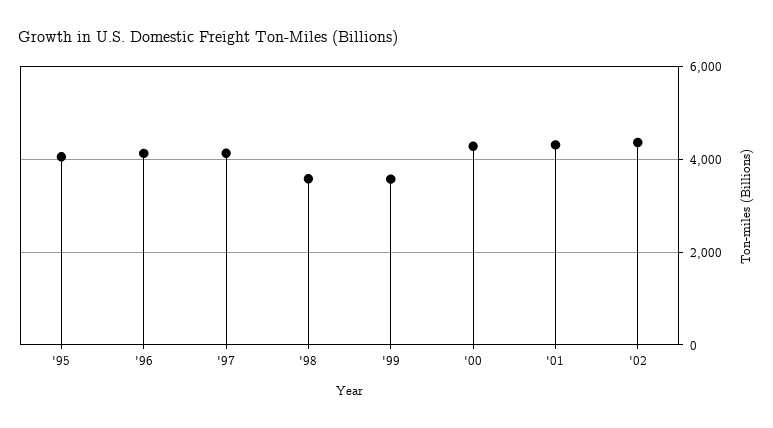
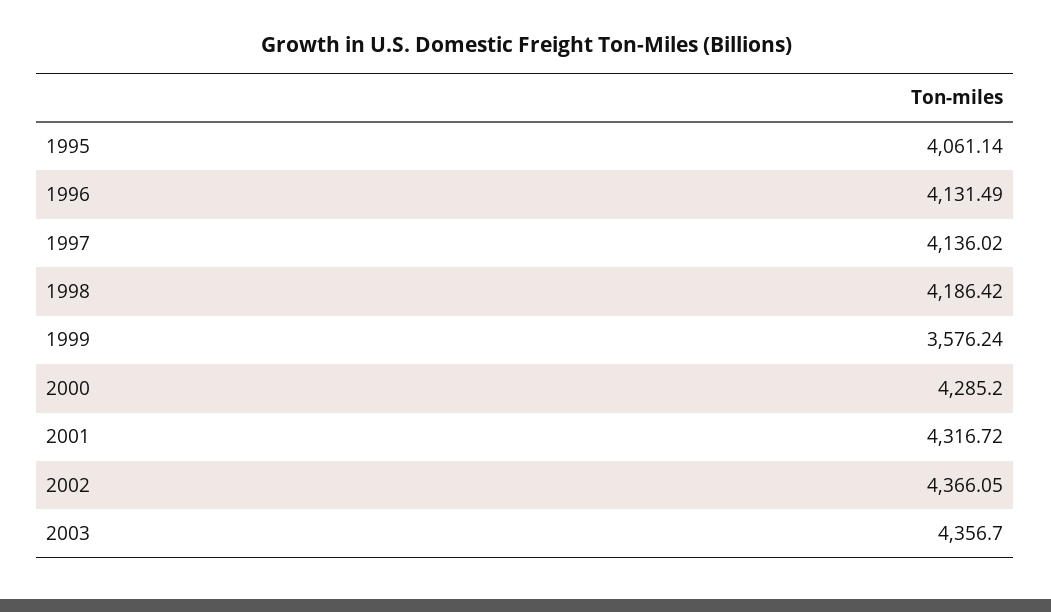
'98: 3600 -> 4186.42
2003: none -> 4356.7

